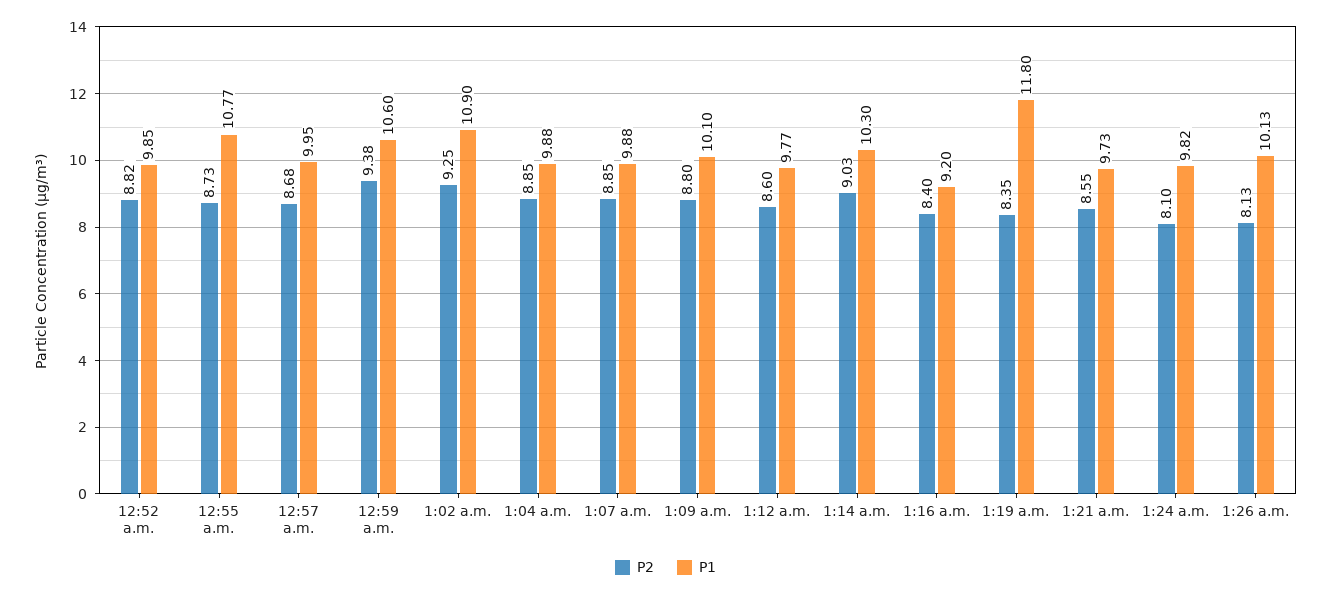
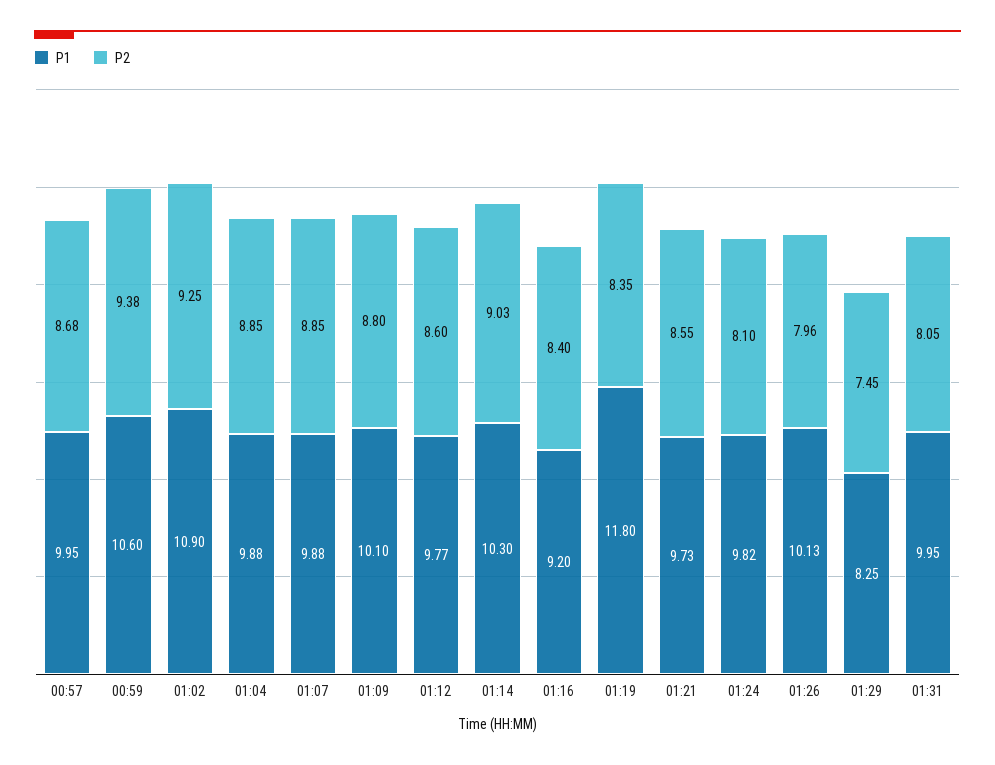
P2, 12:52 a.m.: 8.82 -> none
P1, 12:52 a.m.: 9.85 -> none
P2, 12:55 a.m.: 8.73 -> none
P1, 12:55 a.m.: 10.77 -> none
P2, 1:26 a.m.: 8.13 -> 7.96
P1, 01:29: none -> 8.25
P2, 01:29: none -> 7.45
P1, 01:31: none -> 9.95
P2, 01:31: none -> 8.05

